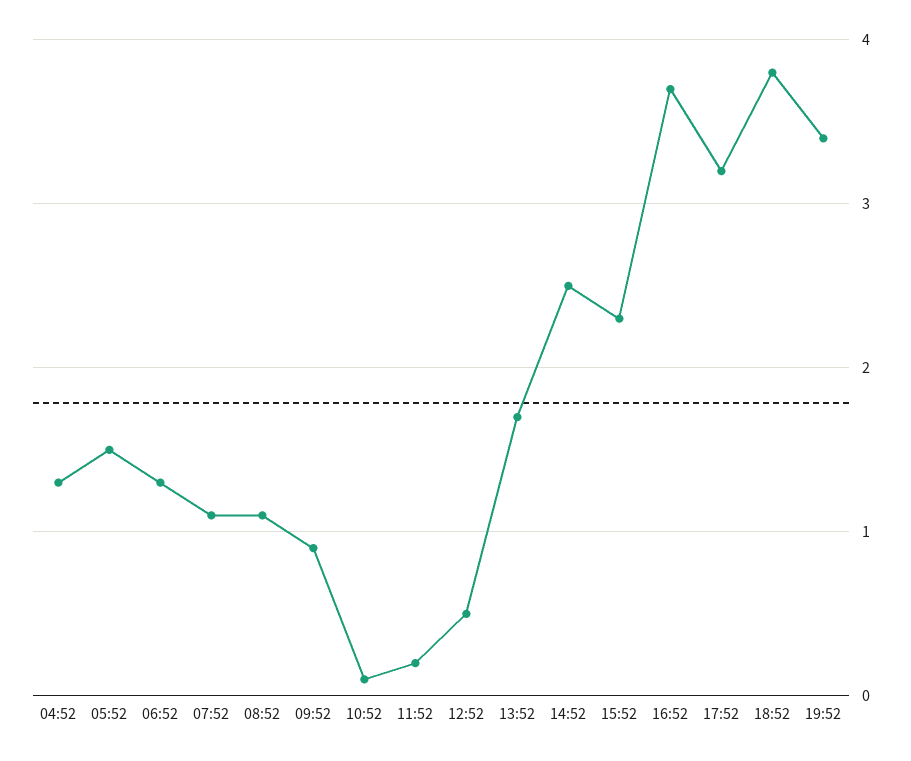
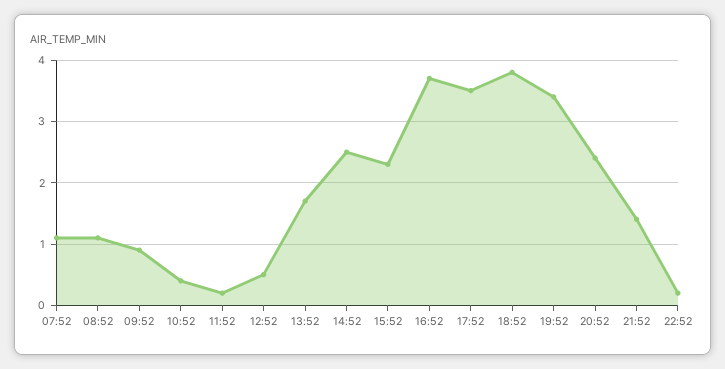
04:52: 1.3 -> none
05:52: 1.5 -> none
06:52: 1.3 -> none
10:52: 0.1 -> 0.4
17:52: 3.2 -> 3.5
20:52: none -> 2.4
21:52: none -> 1.4
22:52: none -> 0.2

